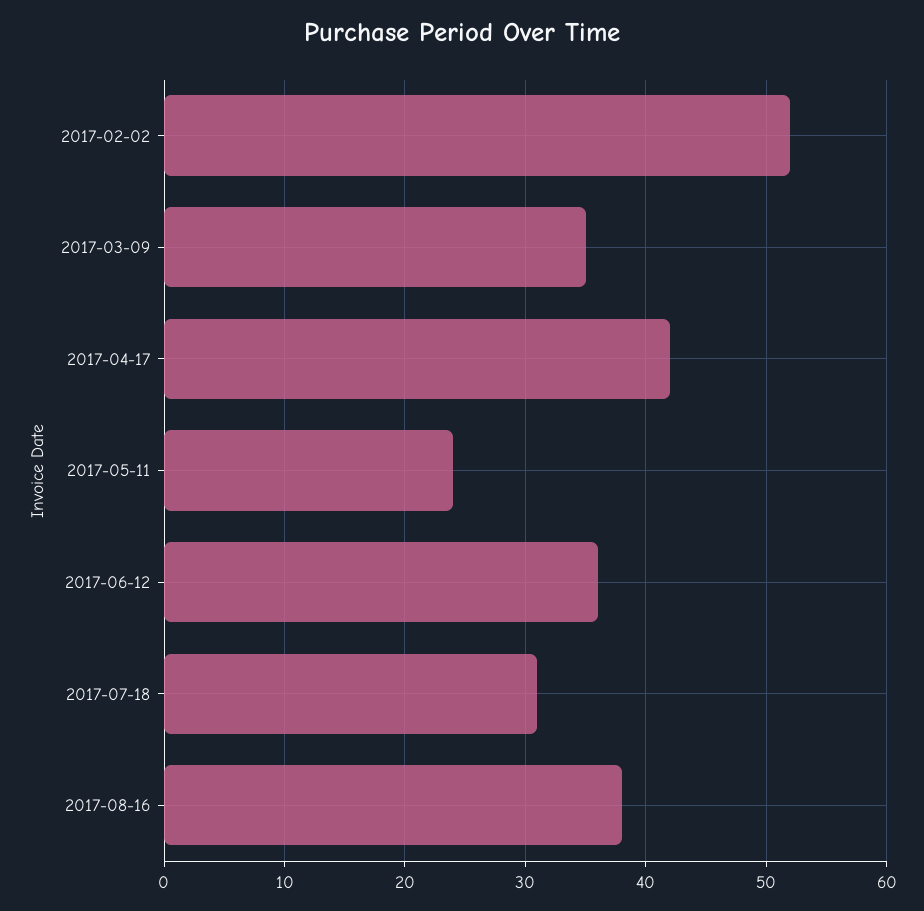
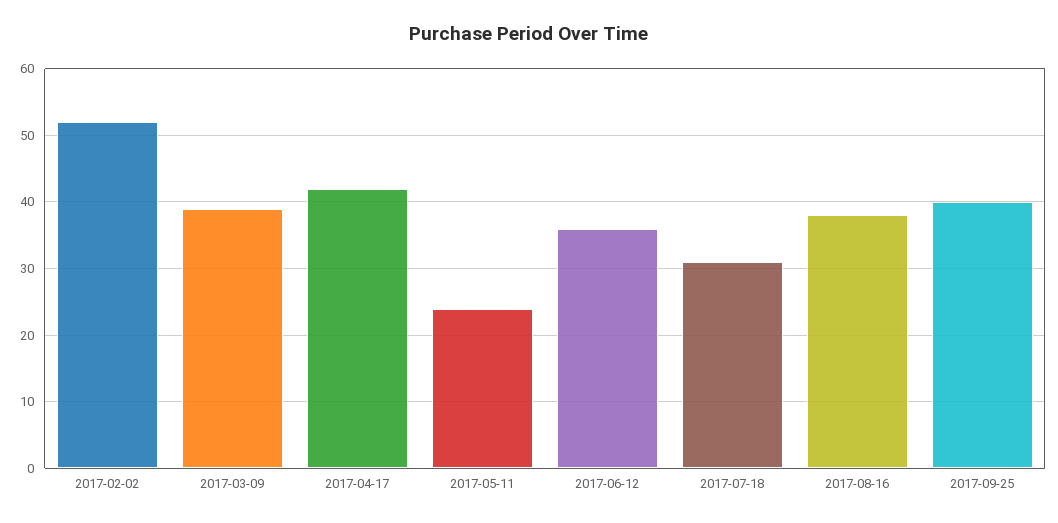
2017-03-09: 35 -> 39
2017-09-25: none -> 40

